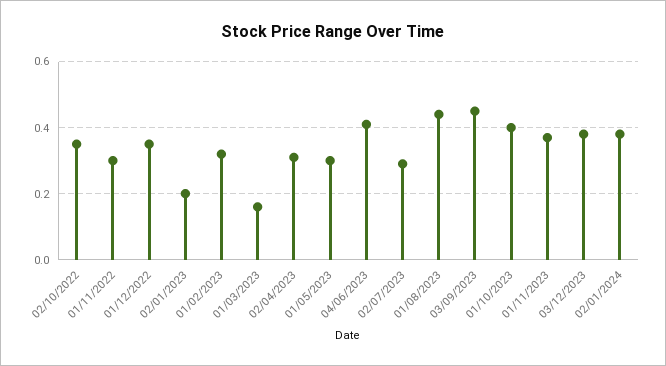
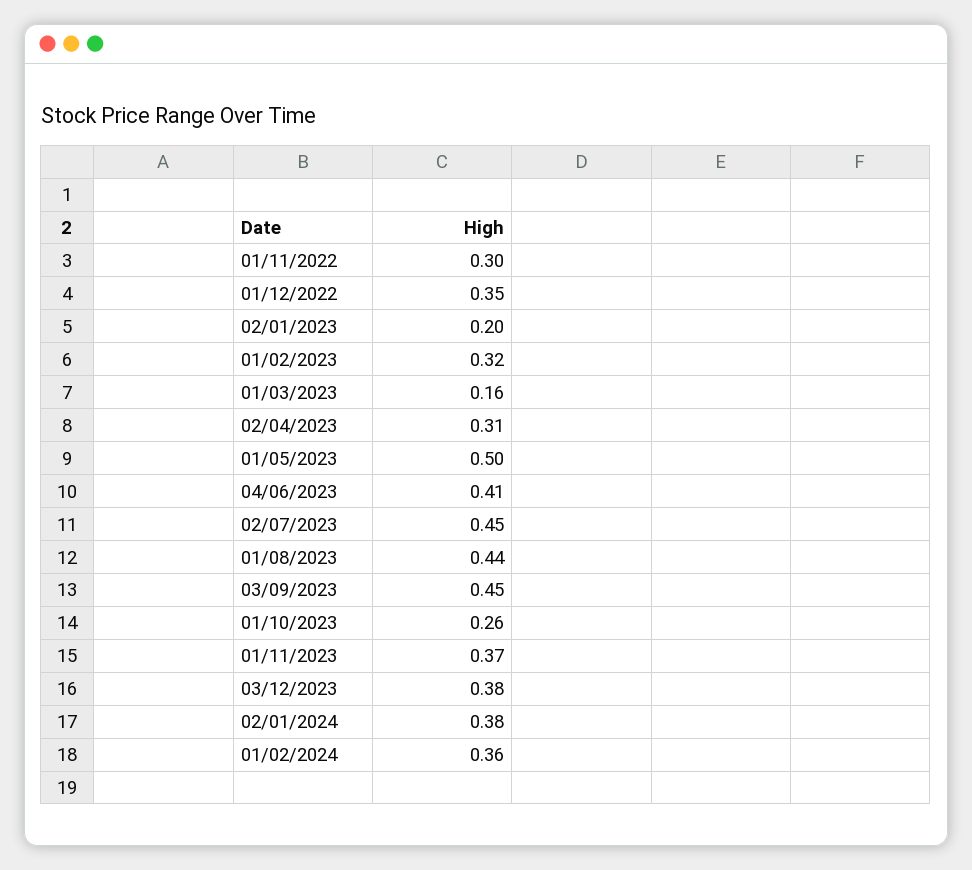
02/10/2022: 0.35 -> none
01/05/2023: 0.3 -> 0.5
02/07/2023: 0.3 -> 0.45
01/10/2023: 0.4 -> 0.26
01/02/2024: none -> 0.36

